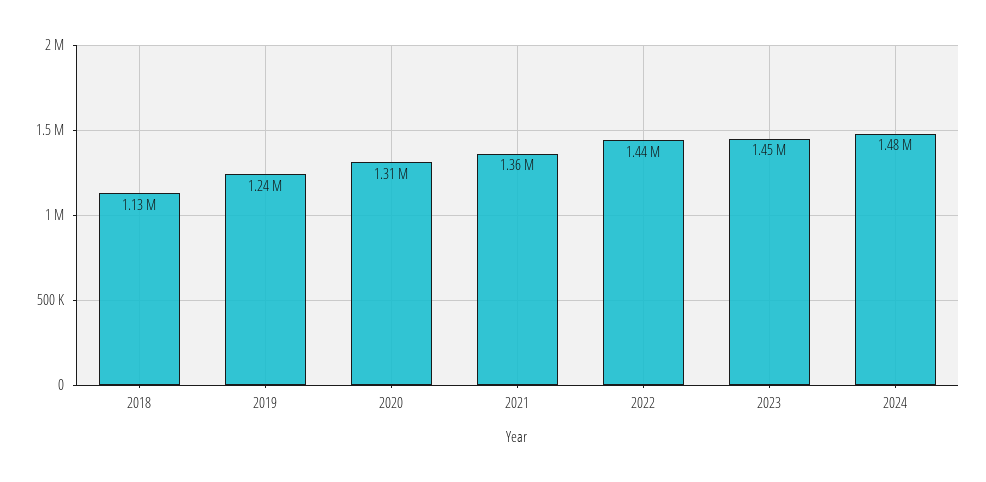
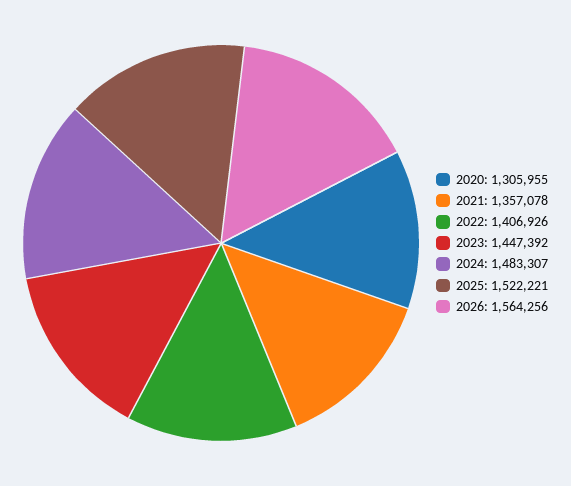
2018: 1130000 -> none
2019: 1240000 -> none
2022: 1440000 -> 1406926
2025: none -> 1522221
2026: none -> 1564256

